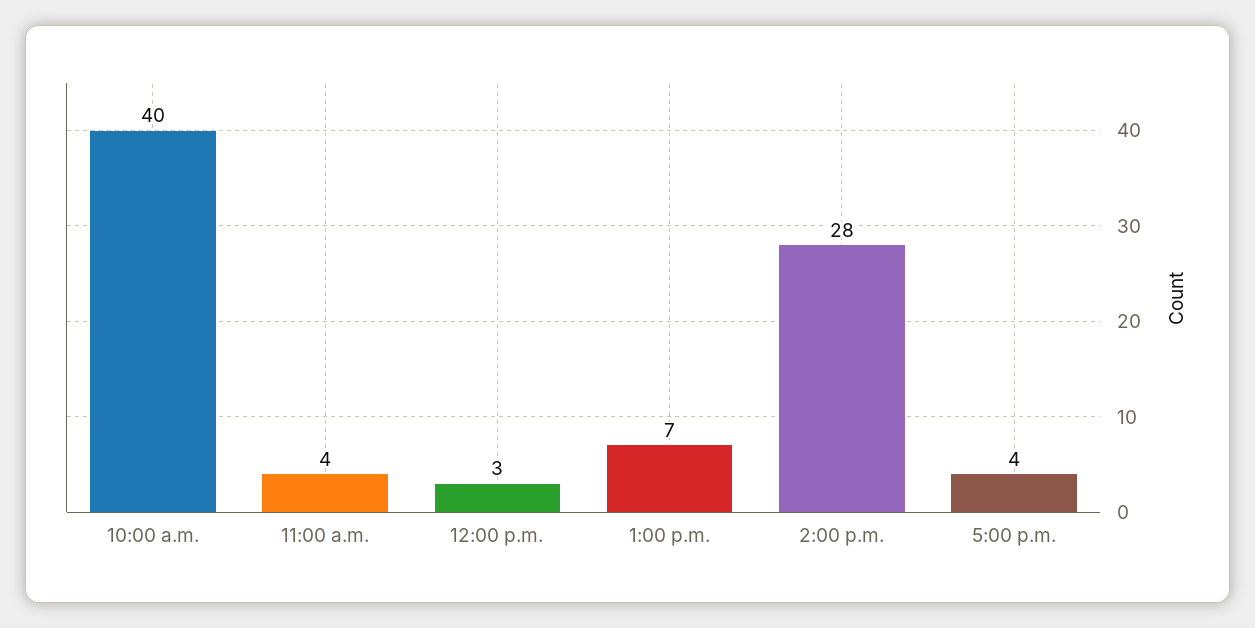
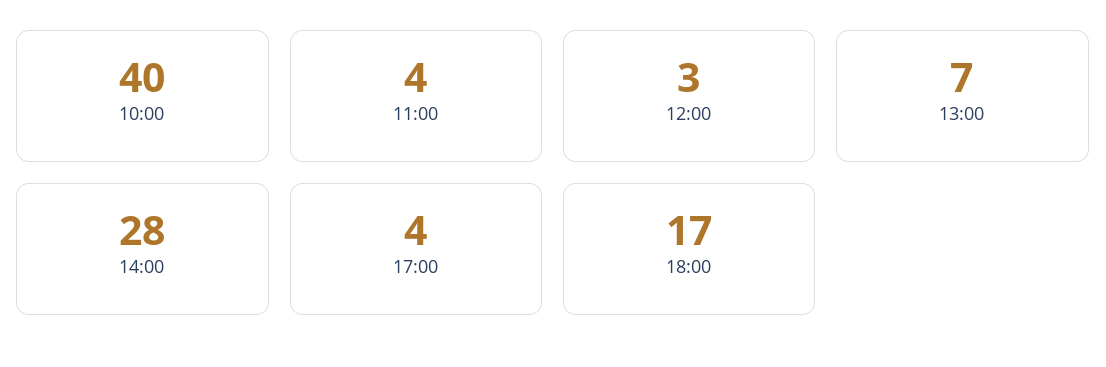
18:00: none -> 17

